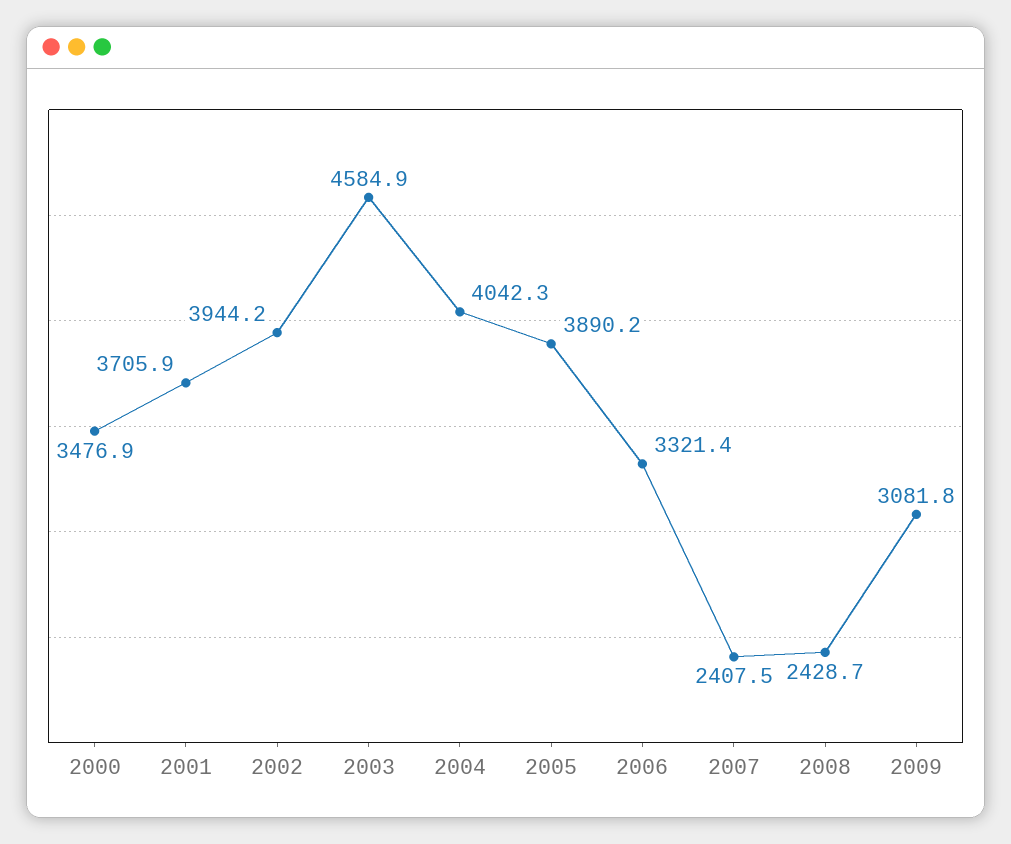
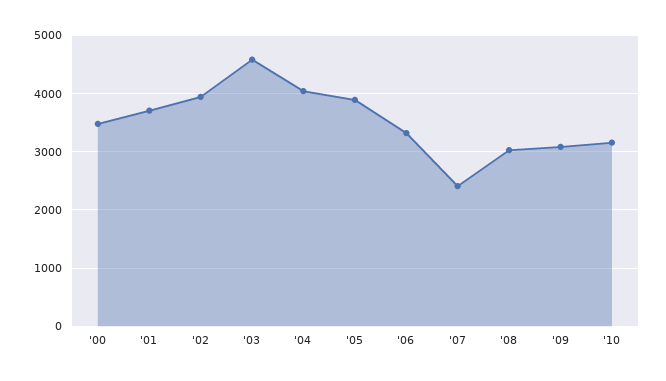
2008: 2428.7 -> 3000
'10: none -> 3200

